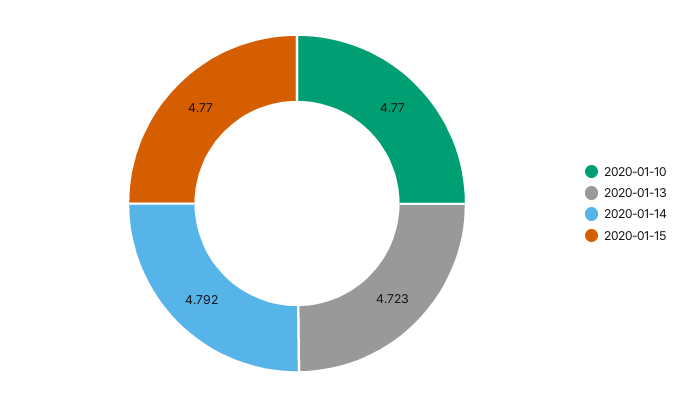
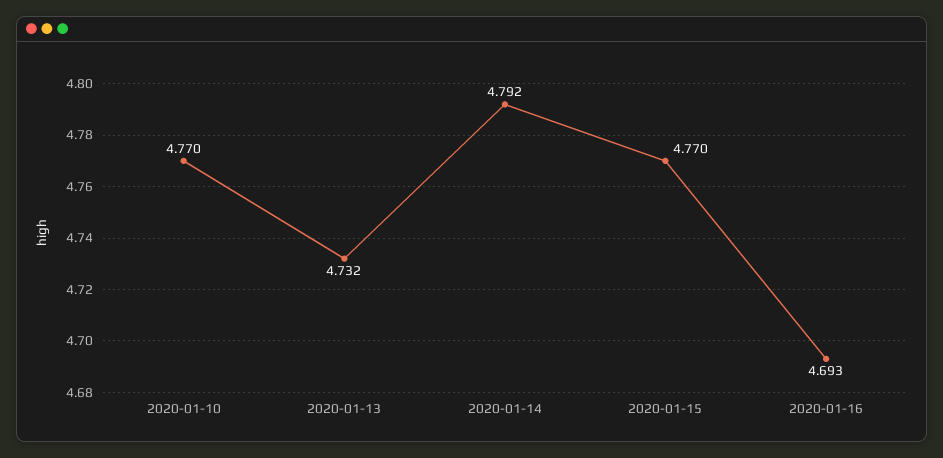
2020-01-13: 4.723 -> 4.732
2020-01-16: none -> 4.693

